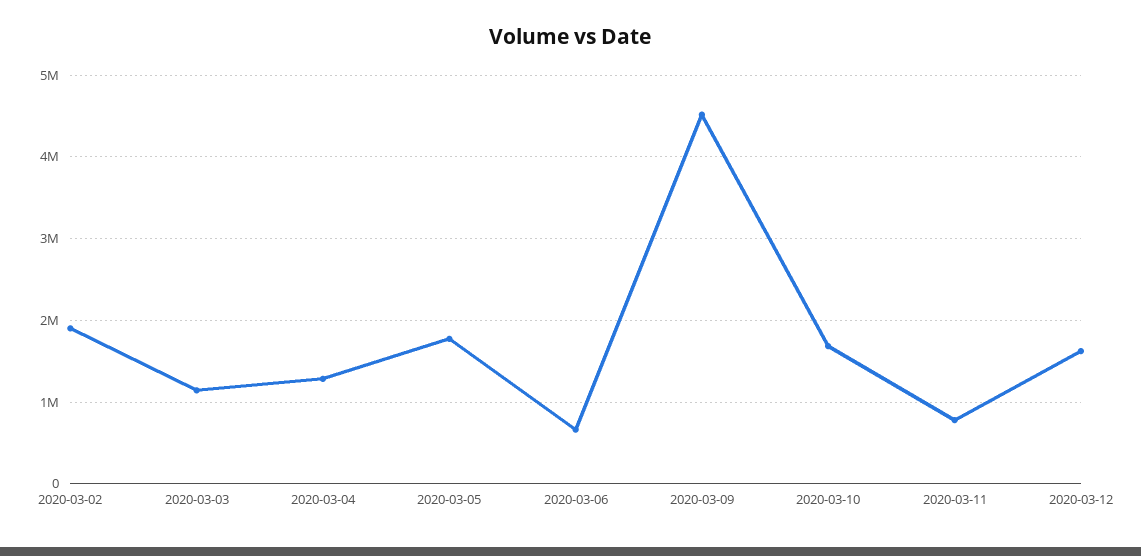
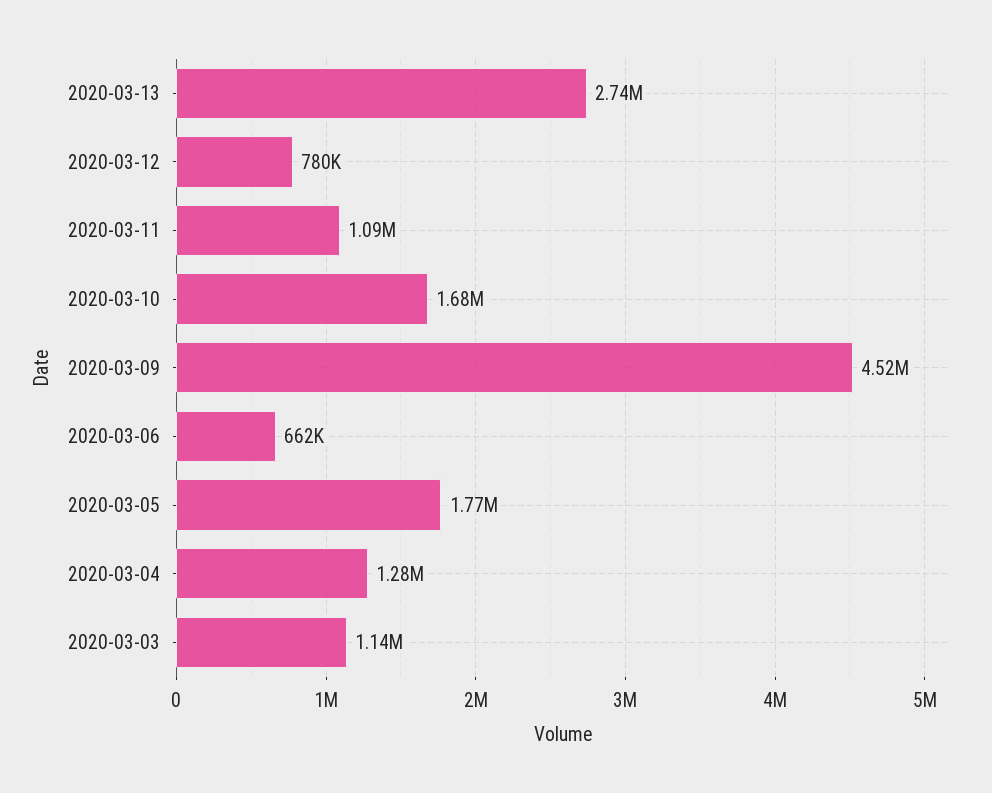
2020-03-02: 1900000 -> none
2020-03-11: 800000 -> 1090000
2020-03-12: 1600000 -> 780000
2020-03-13: none -> 2740000

